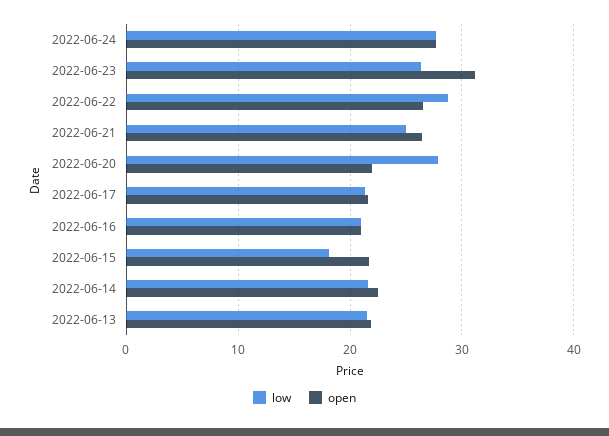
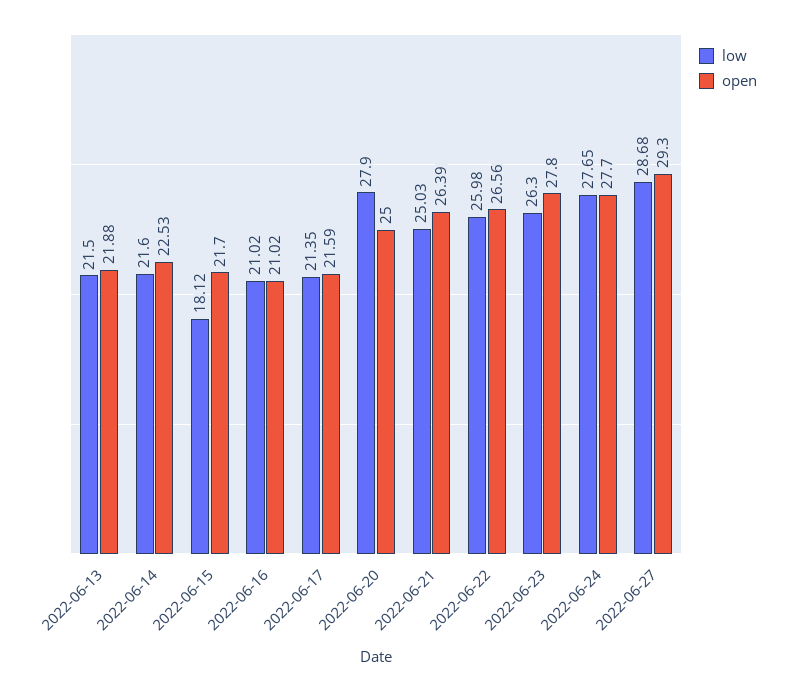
open, 2022-06-23: 31 -> 27.8
low, 2022-06-22: 29 -> 25.98
open, 2022-06-20: 22 -> 25
low, 2022-06-27: none -> 28.68
open, 2022-06-27: none -> 29.3

